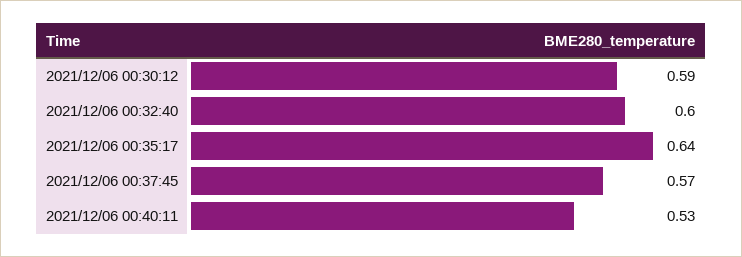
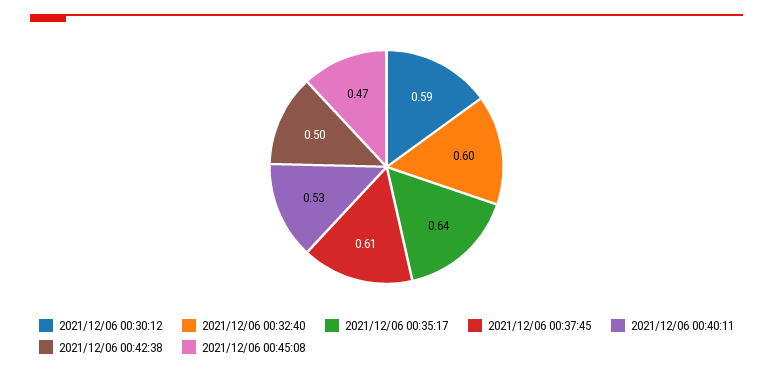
2021/12/06 00:37:45: 0.57 -> 0.61
2021/12/06 00:42:38: none -> 0.5
2021/12/06 00:45:08: none -> 0.47

